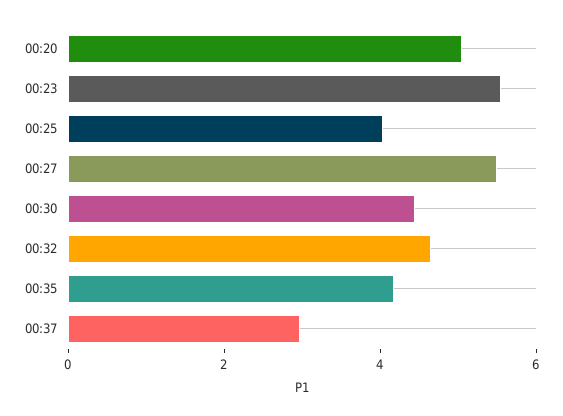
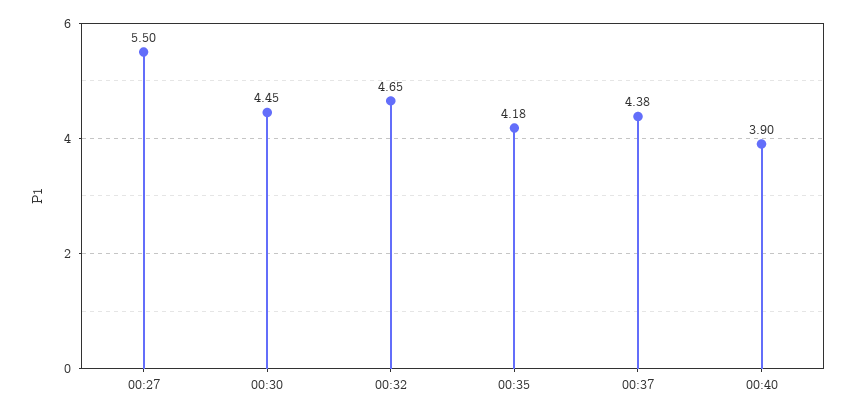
00:20: 5 -> none
00:23: 5.5 -> none
00:25: 4 -> none
00:37: 3 -> 4.38
00:40: none -> 3.9

